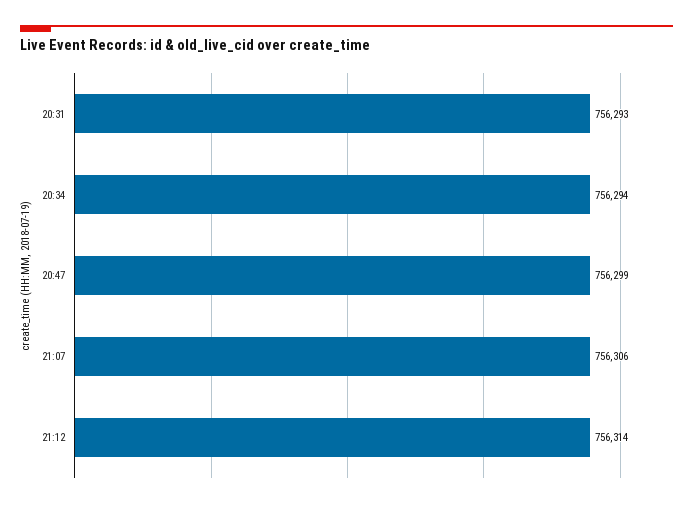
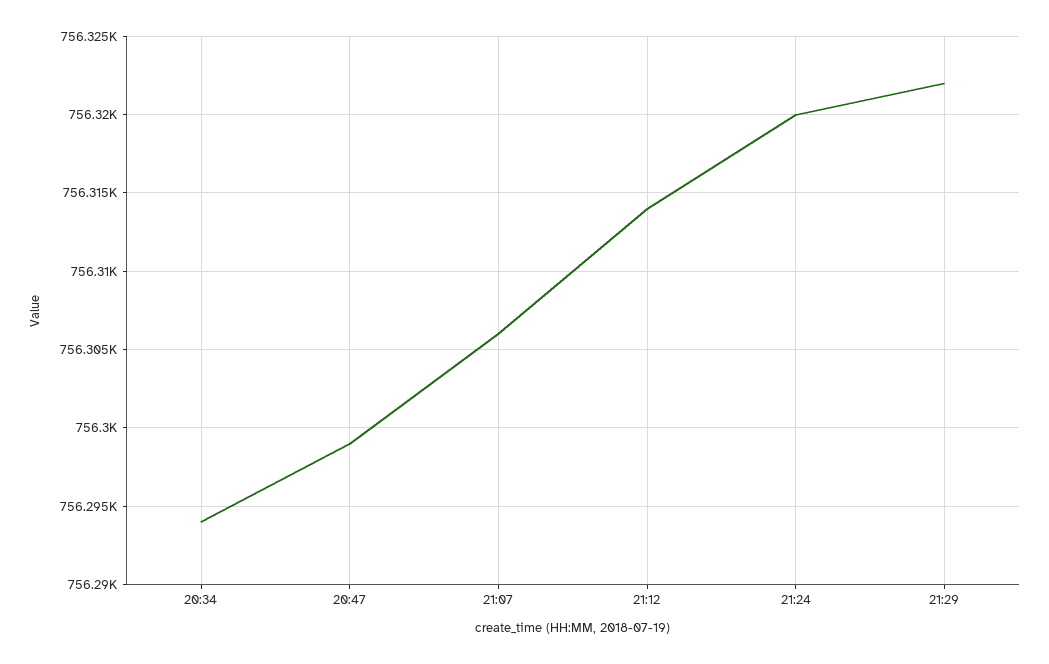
20:31: 756293 -> none
21:24: none -> 756320
21:29: none -> 756322

